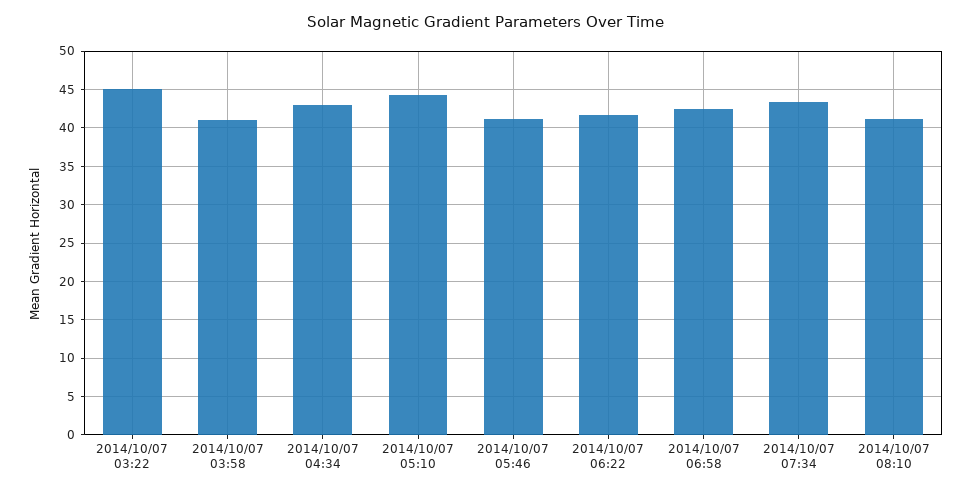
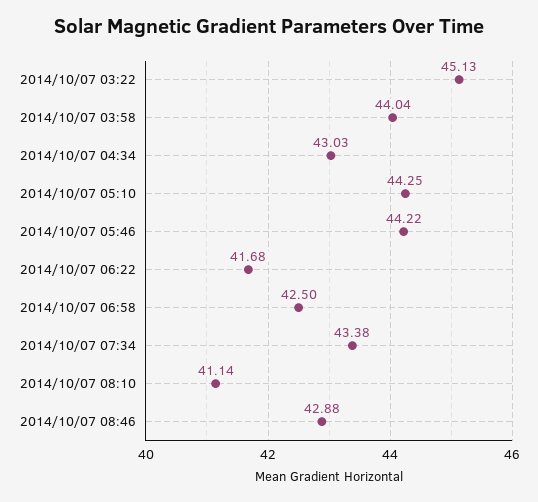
2014/10/07 03:58: 41 -> 44.04
2014/10/07 05:46: 41 -> 44.22
2014/10/07 08:46: none -> 42.88

